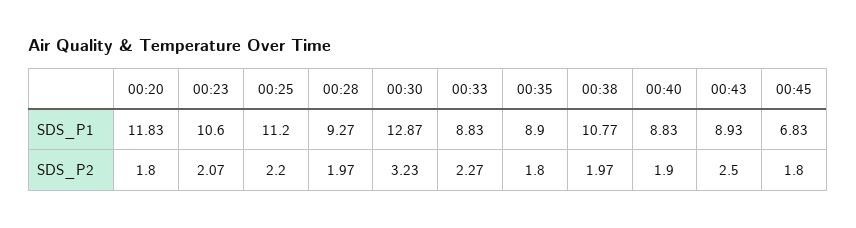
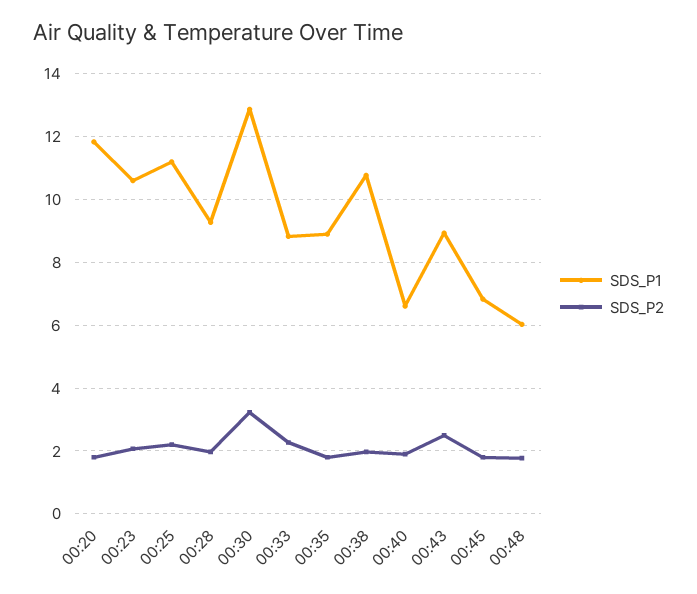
SDS_P1, 00:40: 8.83 -> 6.6
SDS_P1, 00:48: none -> 6
SDS_P2, 00:48: none -> 1.8

